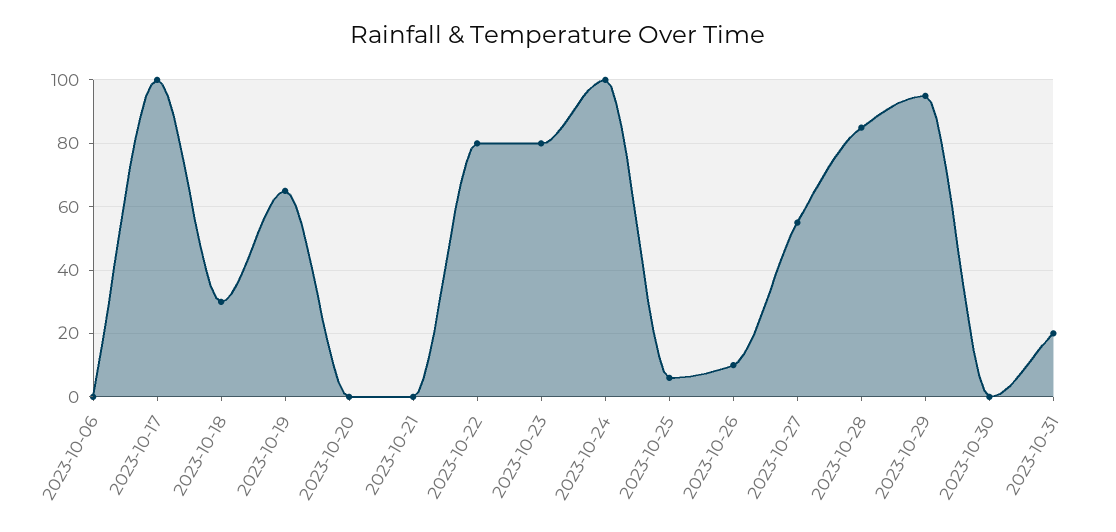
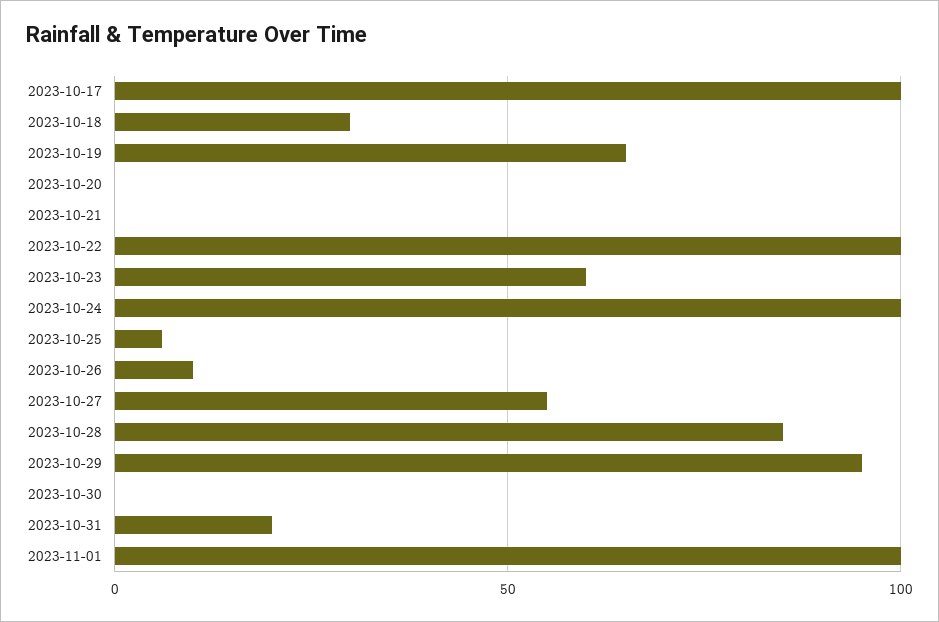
2023-10-06: 0 -> none
2023-10-22: 80 -> 100
2023-10-23: 80 -> 60
2023-11-01: none -> 100

